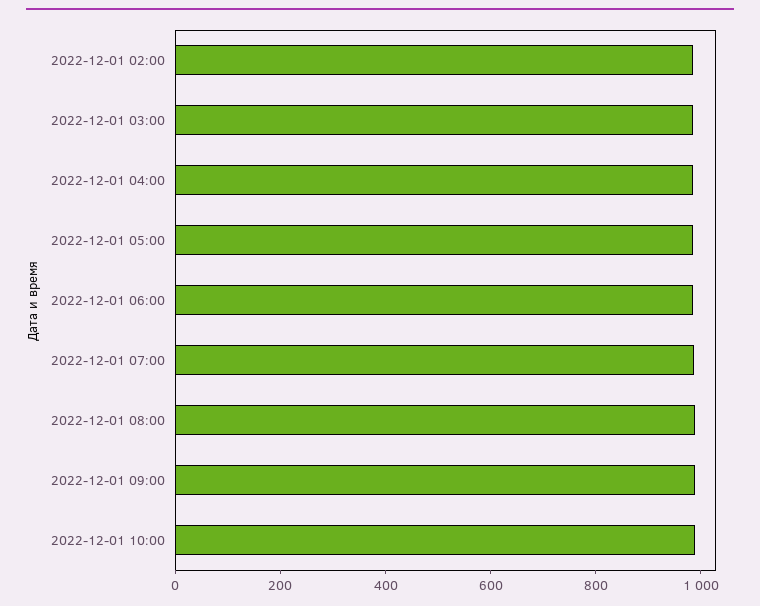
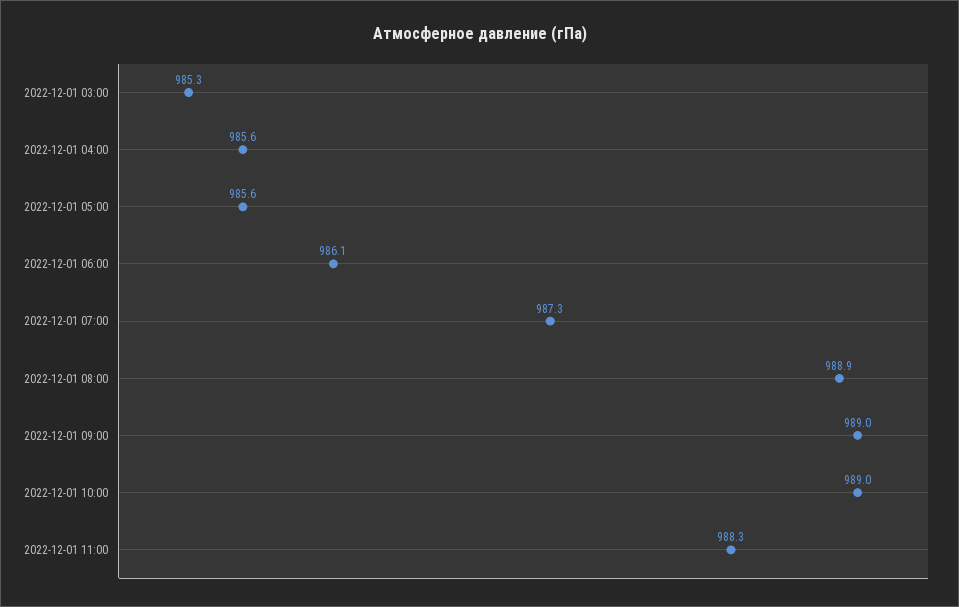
2022-12-01 02:00: 1000 -> none
2022-12-01 11:00: none -> 988.3

